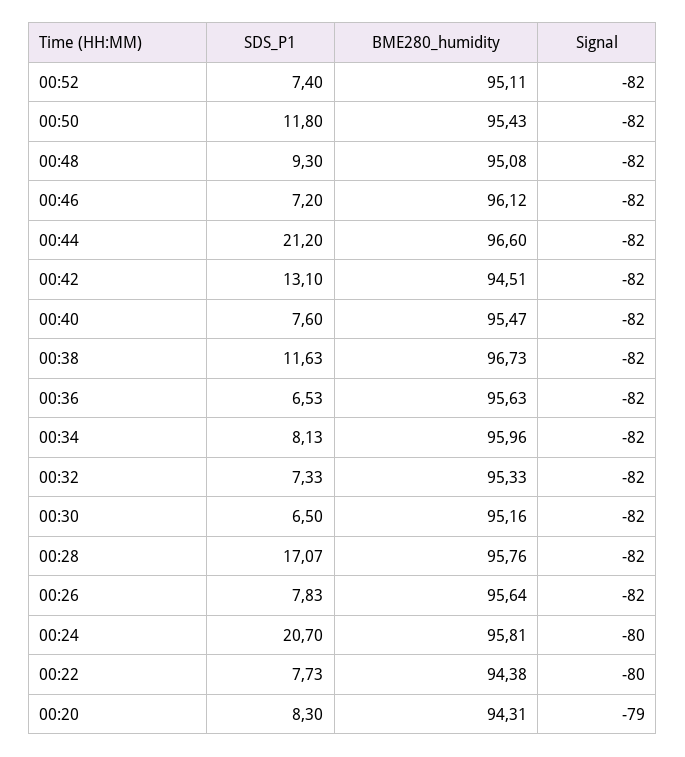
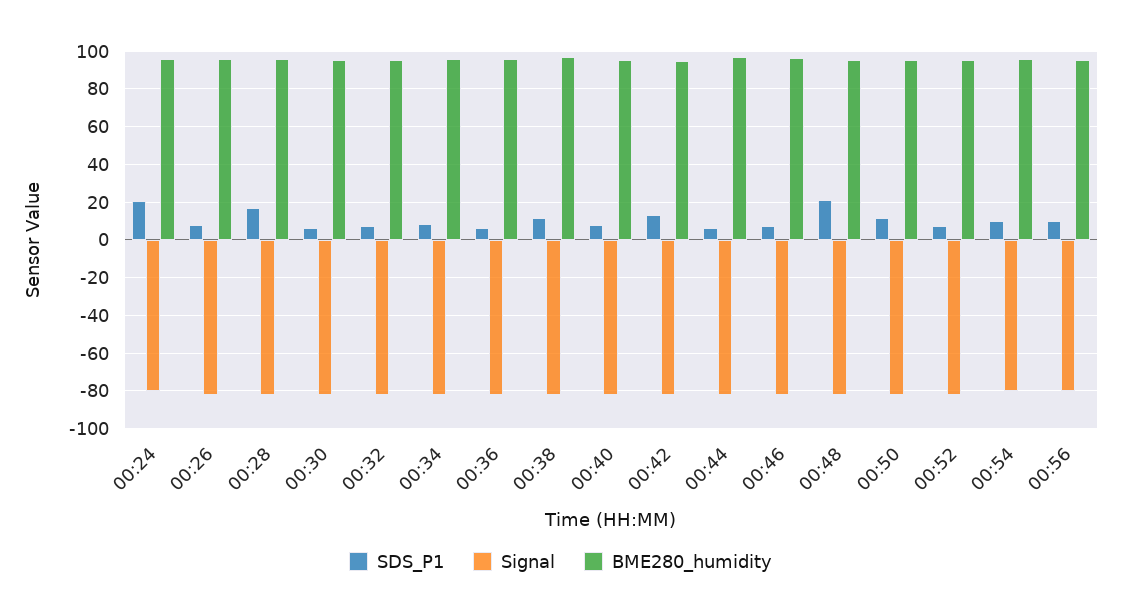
SDS_P1, 00:48: 9.3 -> 20
SDS_P1, 00:44: 21.2 -> 5
SDS_P1, 00:22: 7.73 -> none
BME280_humidity, 00:22: 94.38 -> none
Signal, 00:22: -80 -> none
SDS_P1, 00:20: 8.3 -> none
BME280_humidity, 00:20: 94.31 -> none
Signal, 00:20: -79 -> none
SDS_P1, 00:54: none -> 10
Signal, 00:54: none -> -80
BME280_humidity, 00:54: none -> 95
SDS_P1, 00:56: none -> 10
Signal, 00:56: none -> -80
BME280_humidity, 00:56: none -> 95

